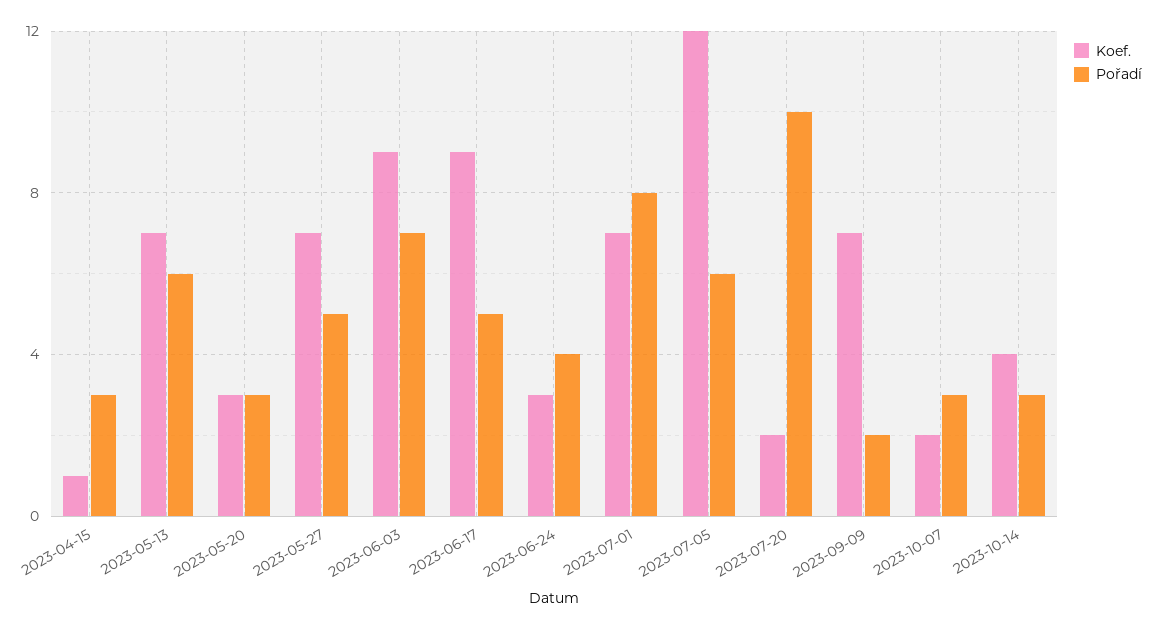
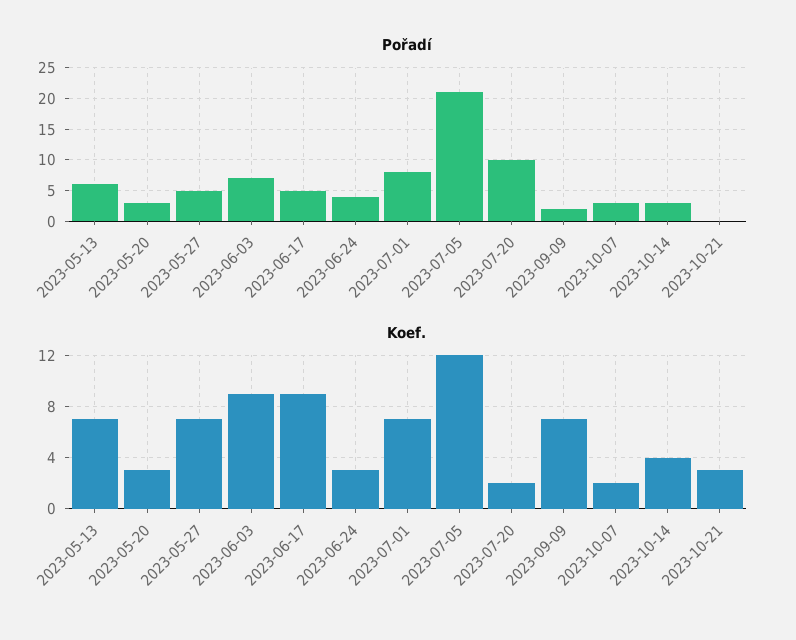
Koef., 2023-04-15: 1 -> none
Pořadí, 2023-04-15: 3 -> none
Pořadí, 2023-07-05: 6 -> 21
Pořadí, 2023-10-21: none -> 0
Koef., 2023-10-21: none -> 3

